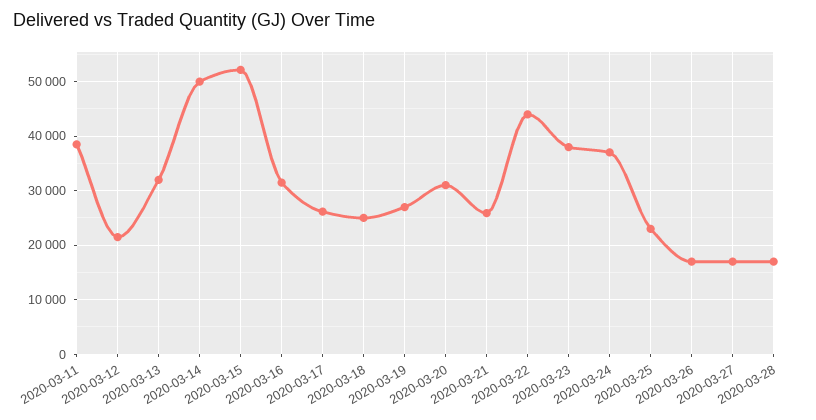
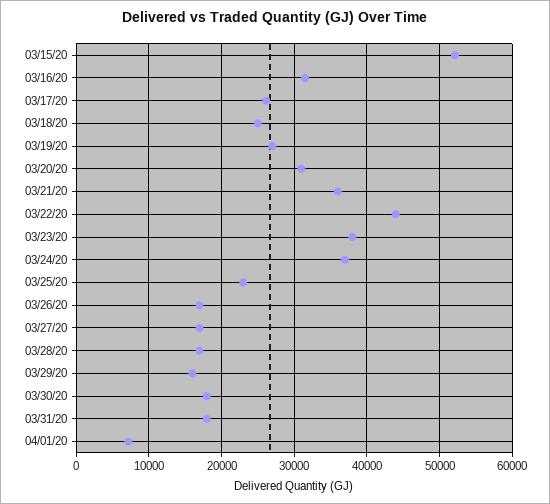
2020-03-11: 38000 -> none
2020-03-12: 22000 -> none
2020-03-13: 32000 -> none
2020-03-14: 50000 -> none
2020-03-21: 26000 -> 36000
03/29/20: none -> 16000
03/30/20: none -> 18000
03/31/20: none -> 18000
04/01/20: none -> 7000

